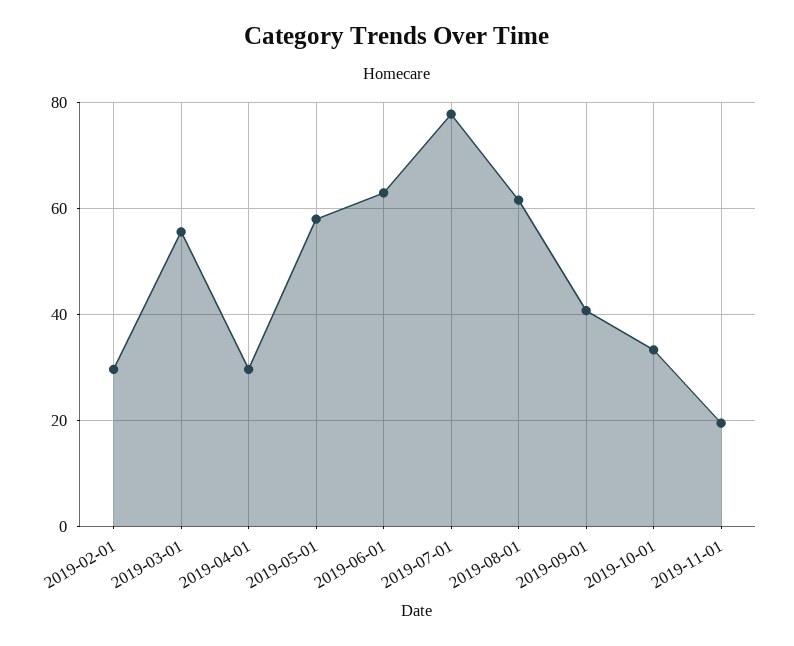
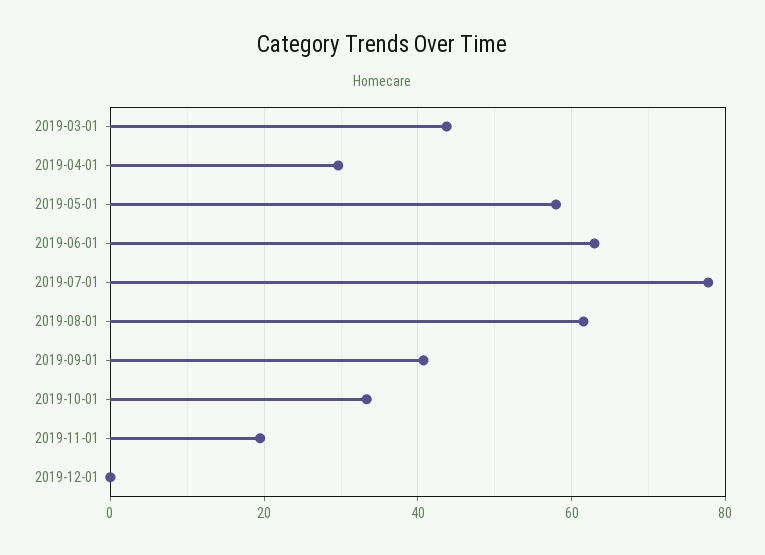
2019-02-01: 30 -> none
2019-03-01: 56 -> 44
2019-12-01: none -> 0

